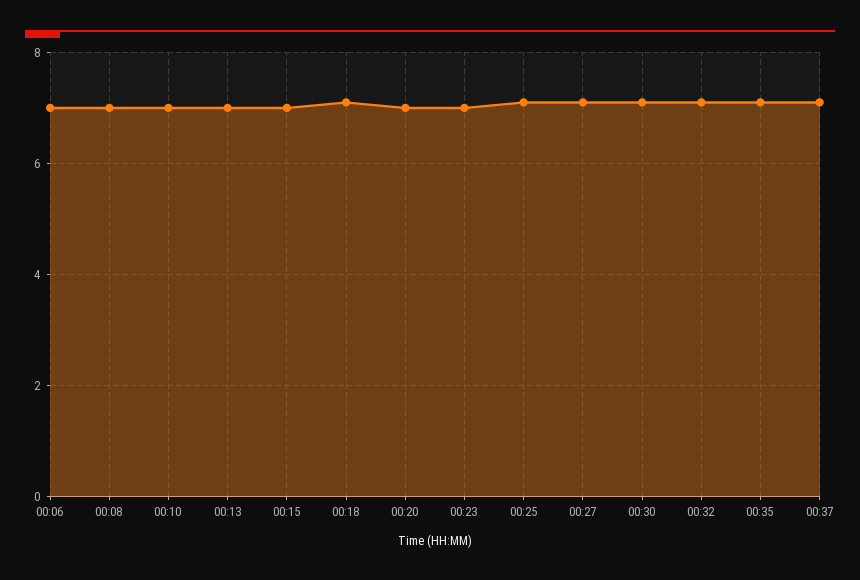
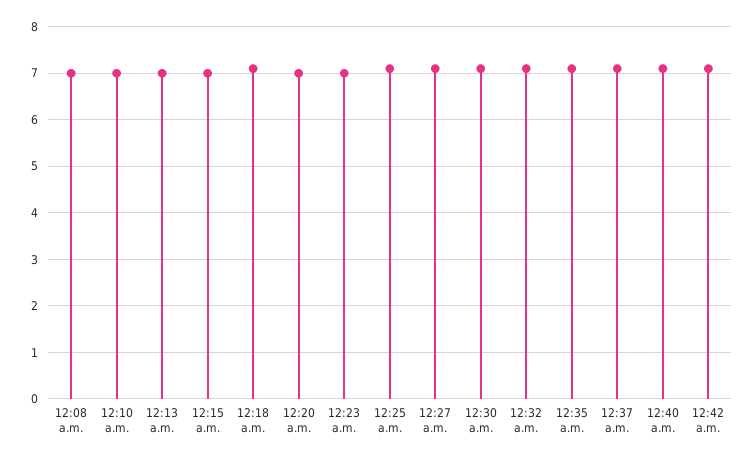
00:06: 7 -> none
12:40 a.m.: none -> 7
12:42 a.m.: none -> 7

